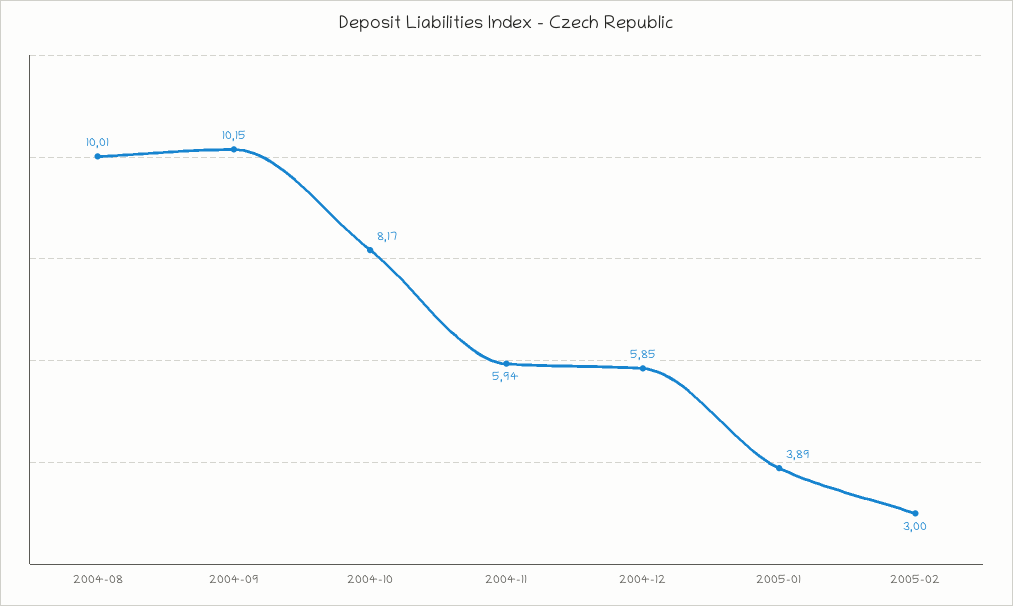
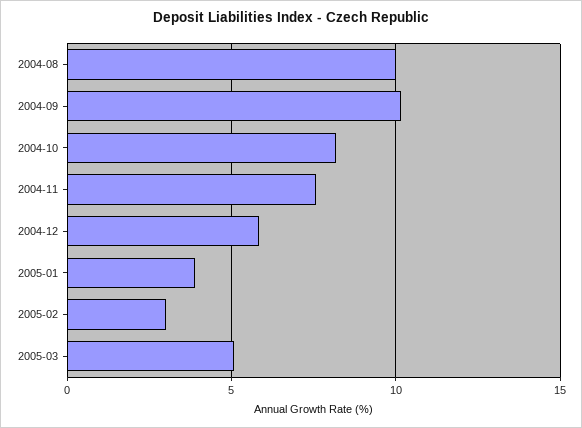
2004-11: 5.94 -> 7.5
2005-03: none -> 5

